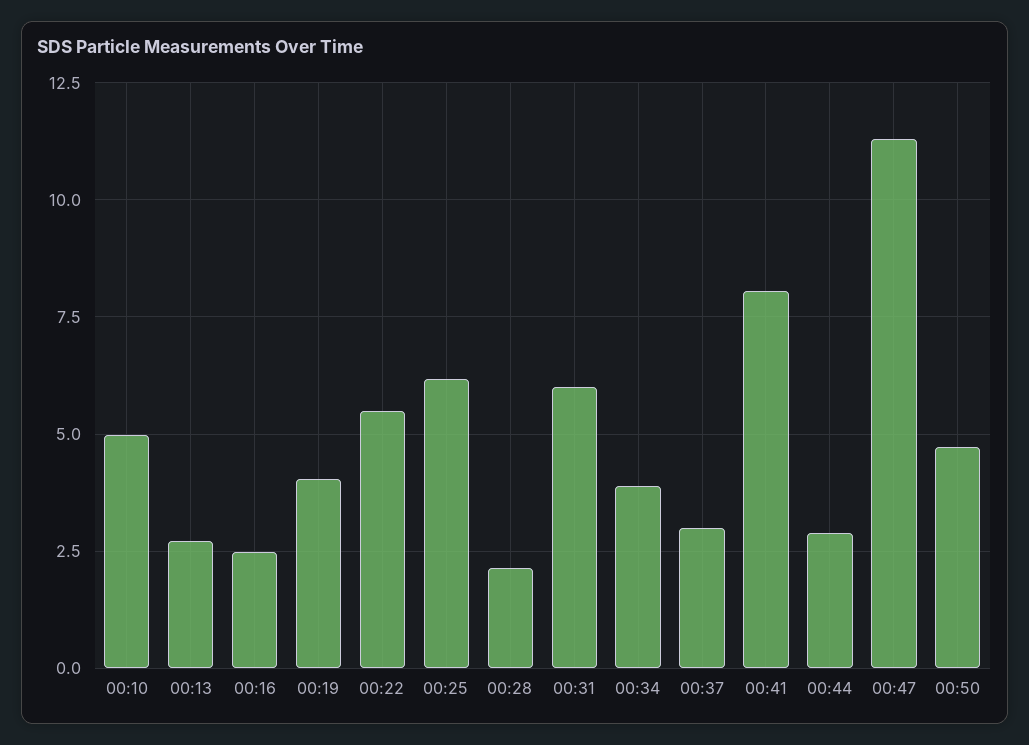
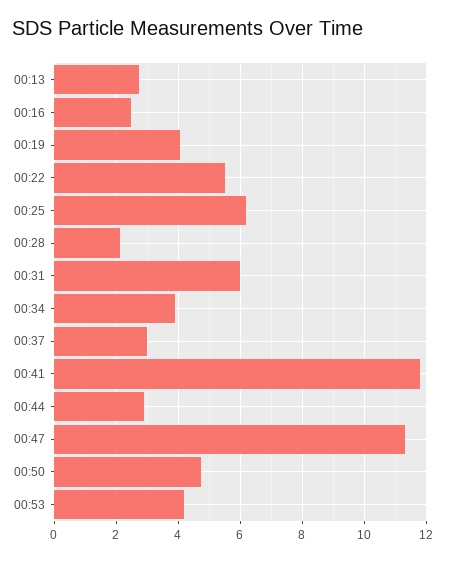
00:10: 5 -> none
00:41: 8 -> 11.8
00:53: none -> 4.2

